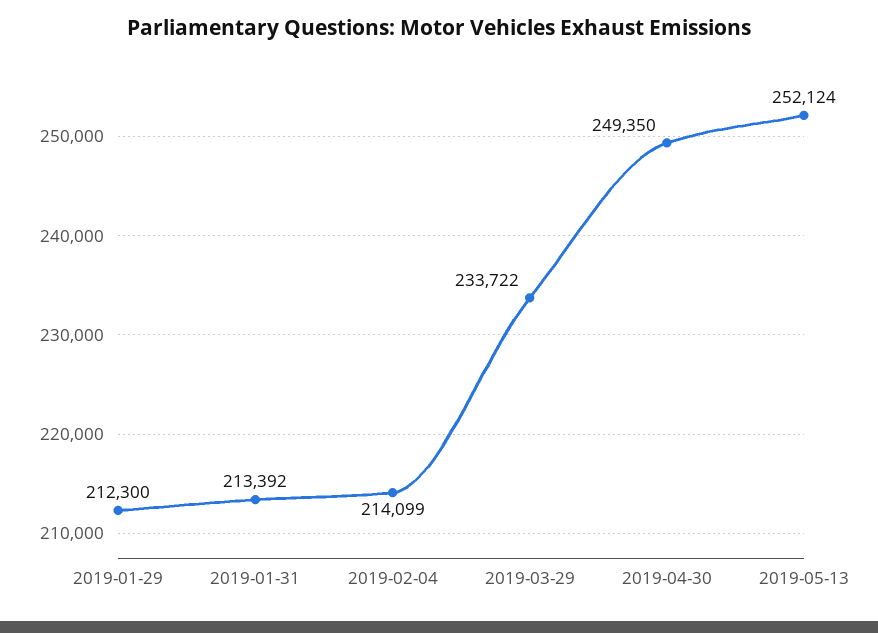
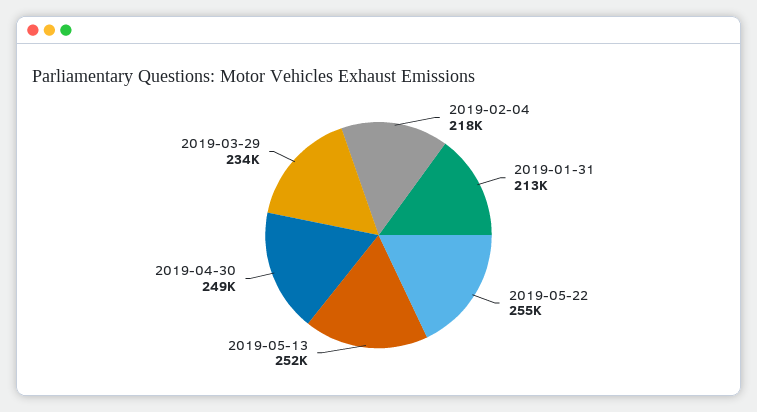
2019-01-29: 212300 -> none
2019-02-04: 214099 -> 218000
2019-05-22: none -> 255000

